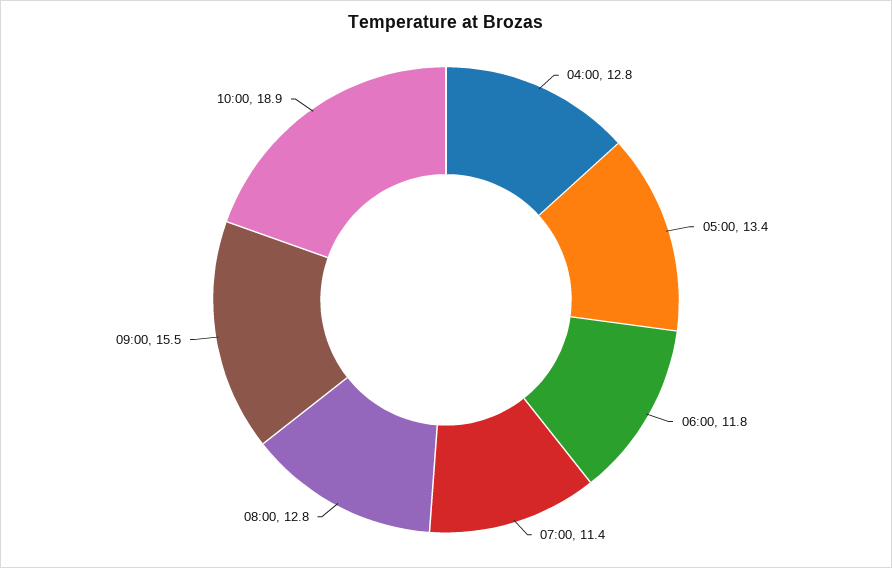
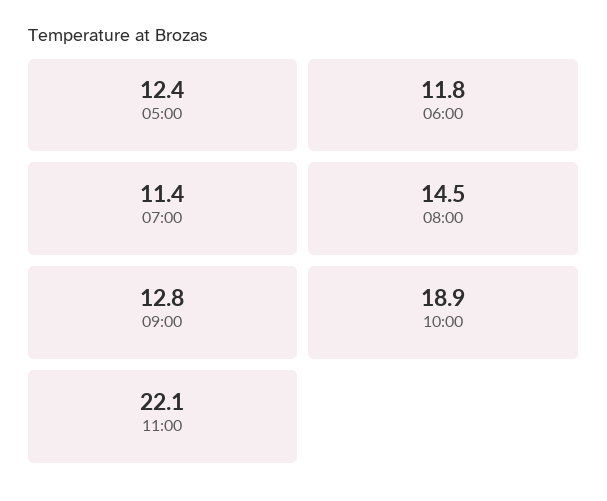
04:00: 12.8 -> none
05:00: 13.4 -> 12.4
08:00: 12.8 -> 14.5
09:00: 15.5 -> 12.8
11:00: none -> 22.1

